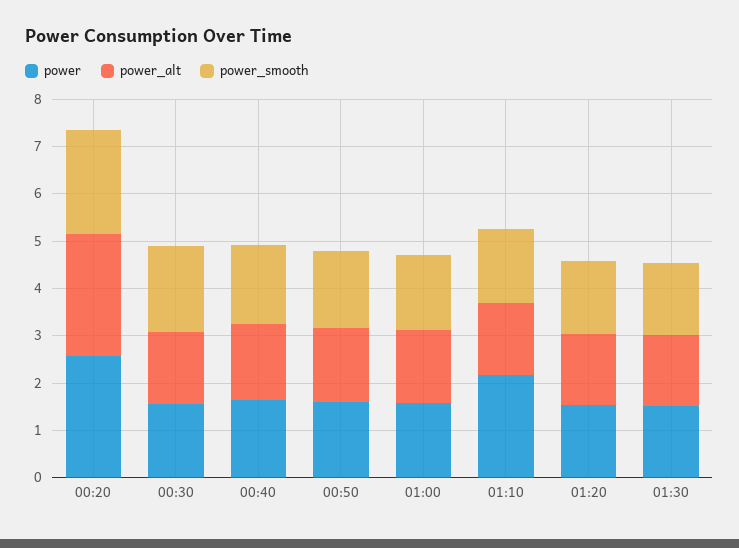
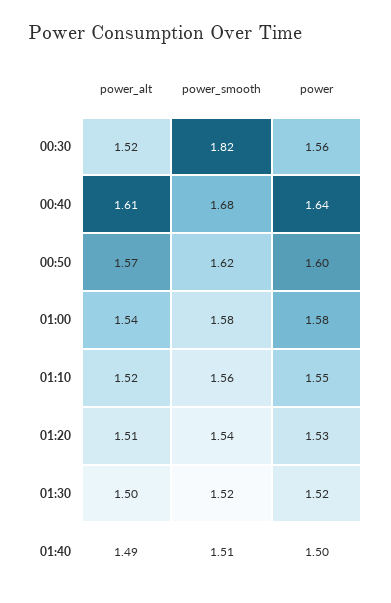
power, 00:20: 2.6 -> none
power_alt, 00:20: 2.6 -> none
power_smooth, 00:20: 2.2 -> none
power, 01:10: 2.2 -> 1.55
power_alt, 01:40: none -> 1.49
power_smooth, 01:40: none -> 1.51
power, 01:40: none -> 1.5

